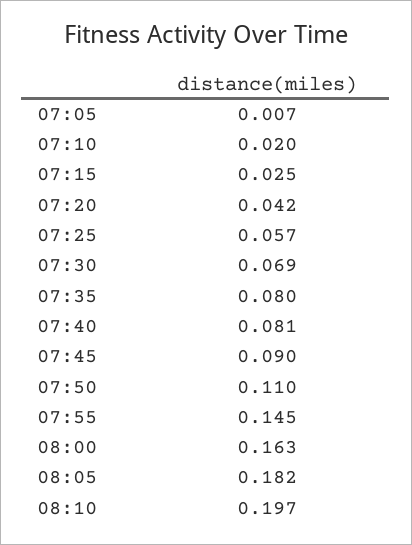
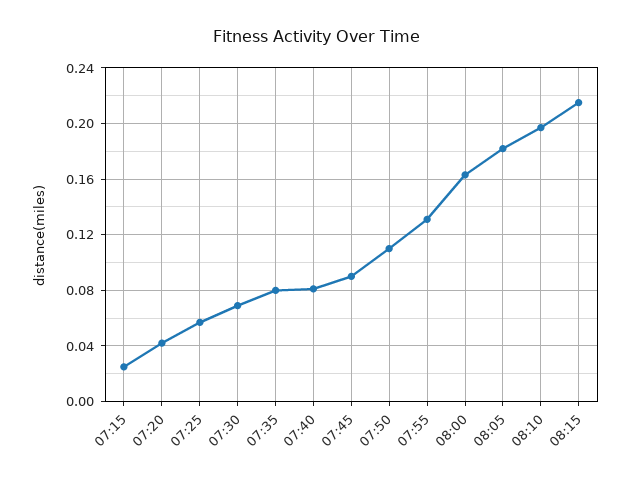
07:05: 0.007 -> none
07:10: 0.02 -> none
07:55: 0.145 -> 0.13
08:15: none -> 0.215

